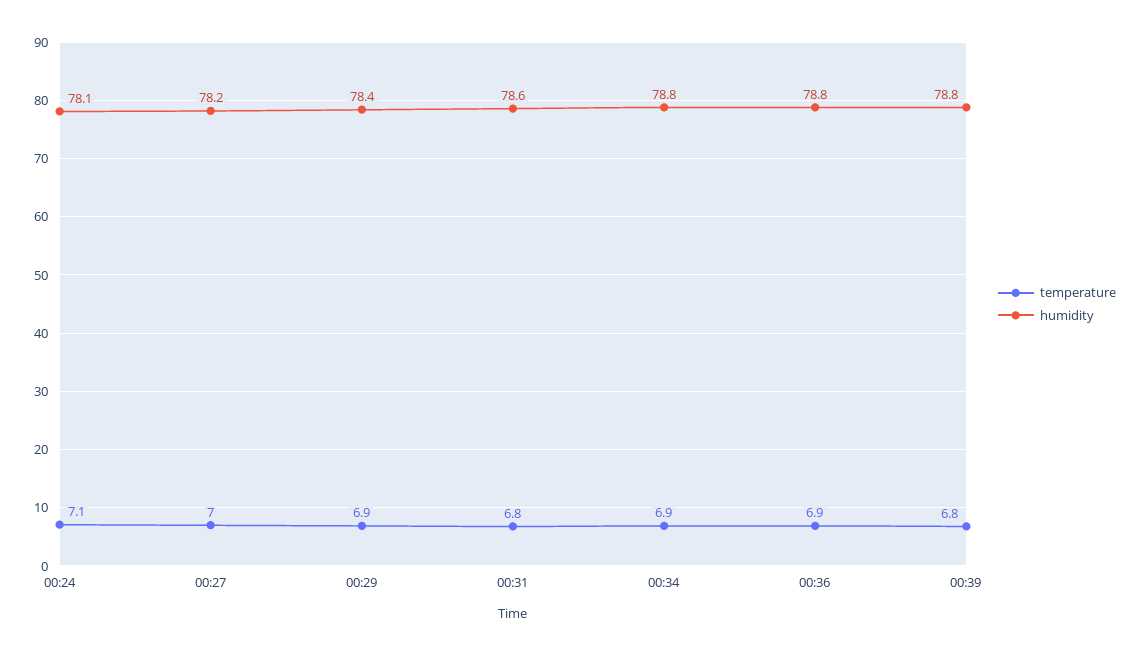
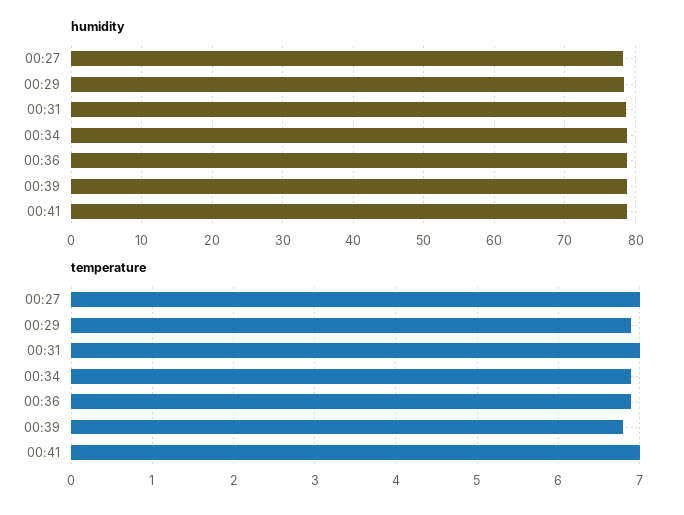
temperature, 00:24: 7.1 -> none
humidity, 00:24: 78.1 -> none
temperature, 00:31: 6.8 -> 7
humidity, 00:41: none -> 79
temperature, 00:41: none -> 7

